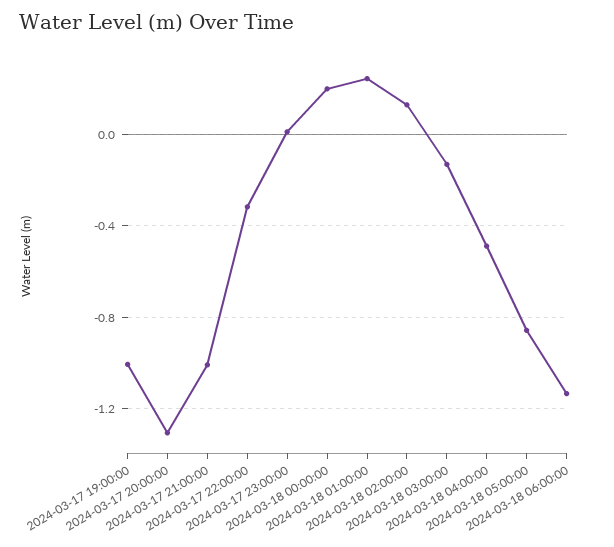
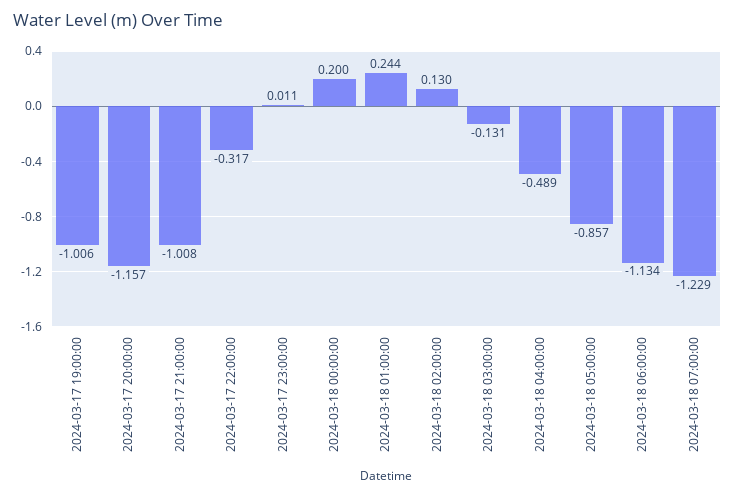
2024-03-17 20:00:00: -1.3 -> -1.157
2024-03-18 07:00:00: none -> -1.229

